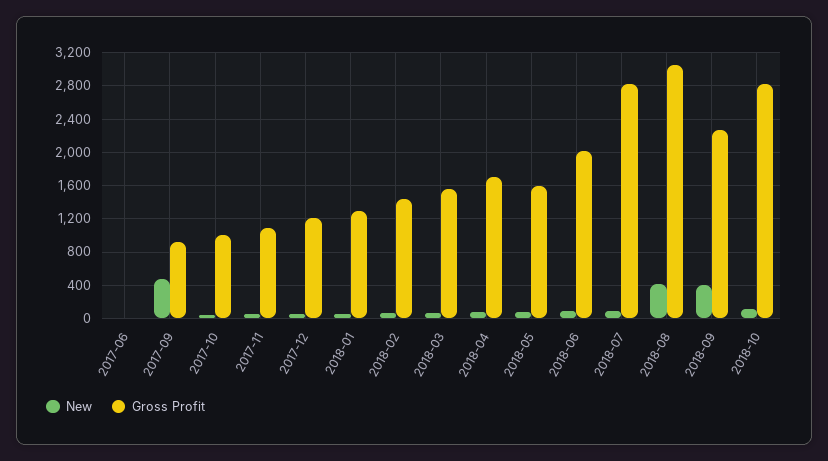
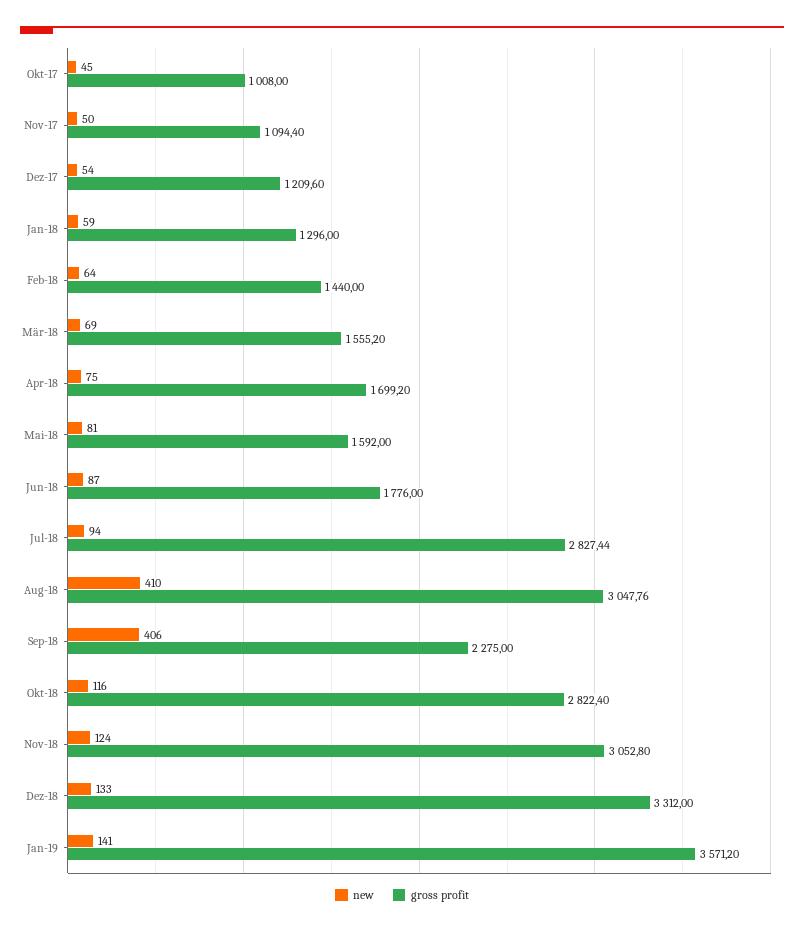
New, 2017-06: 0 -> none
Gross Profit, 2017-06: 0 -> none
New, 2017-09: 500 -> none
Gross Profit, 2017-09: 900 -> none
Gross Profit, 2018-06: 2000 -> 1776
New, Nov-18: none -> 124
Gross Profit, Nov-18: none -> 3052.8
New, Dez-18: none -> 133
Gross Profit, Dez-18: none -> 3312
New, Jan-19: none -> 141
Gross Profit, Jan-19: none -> 3571.2

